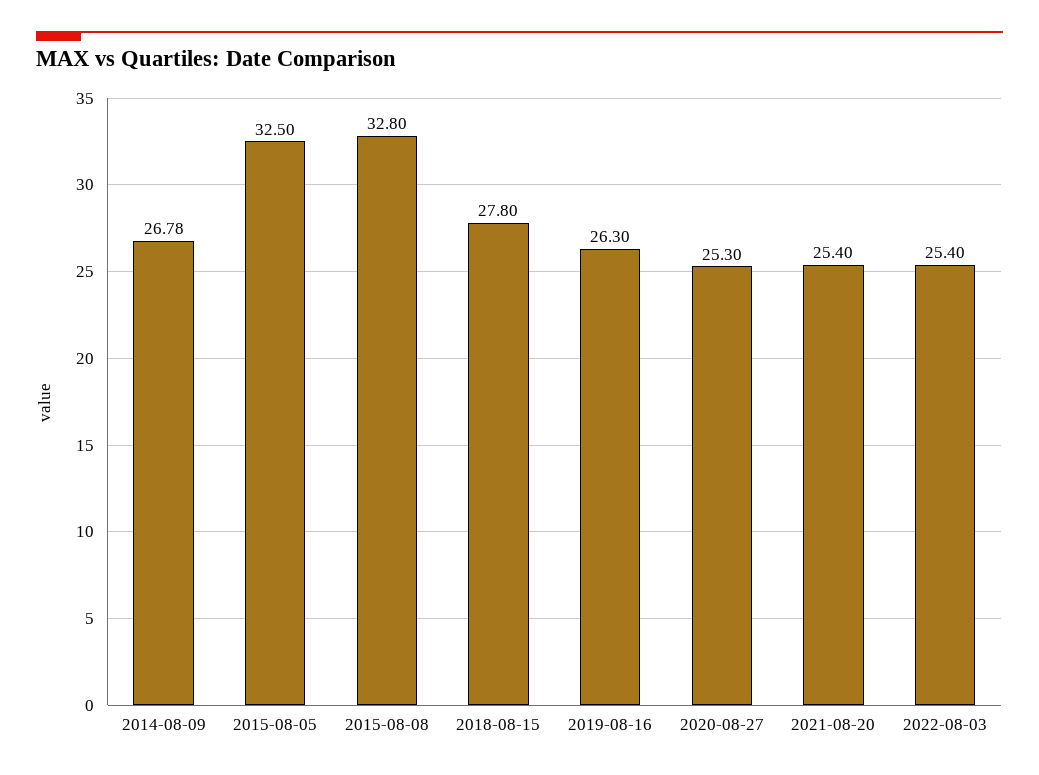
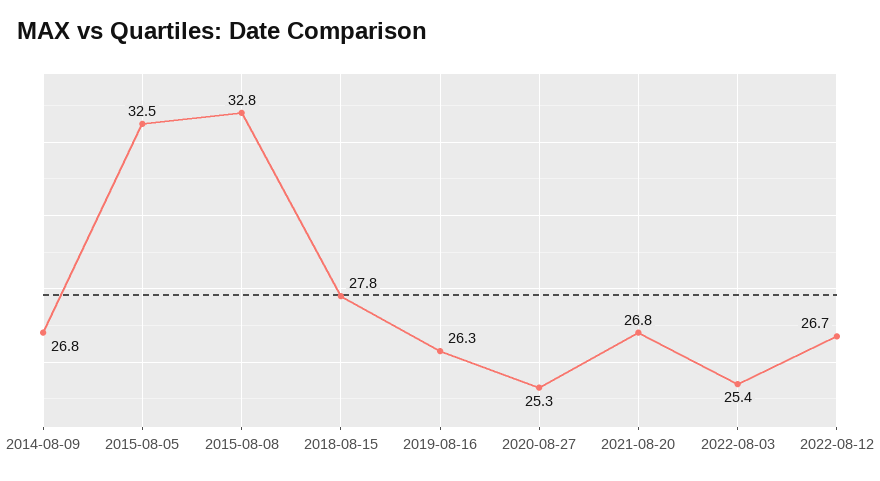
2021-08-20: 25.4 -> 26.8
2022-08-12: none -> 26.7

